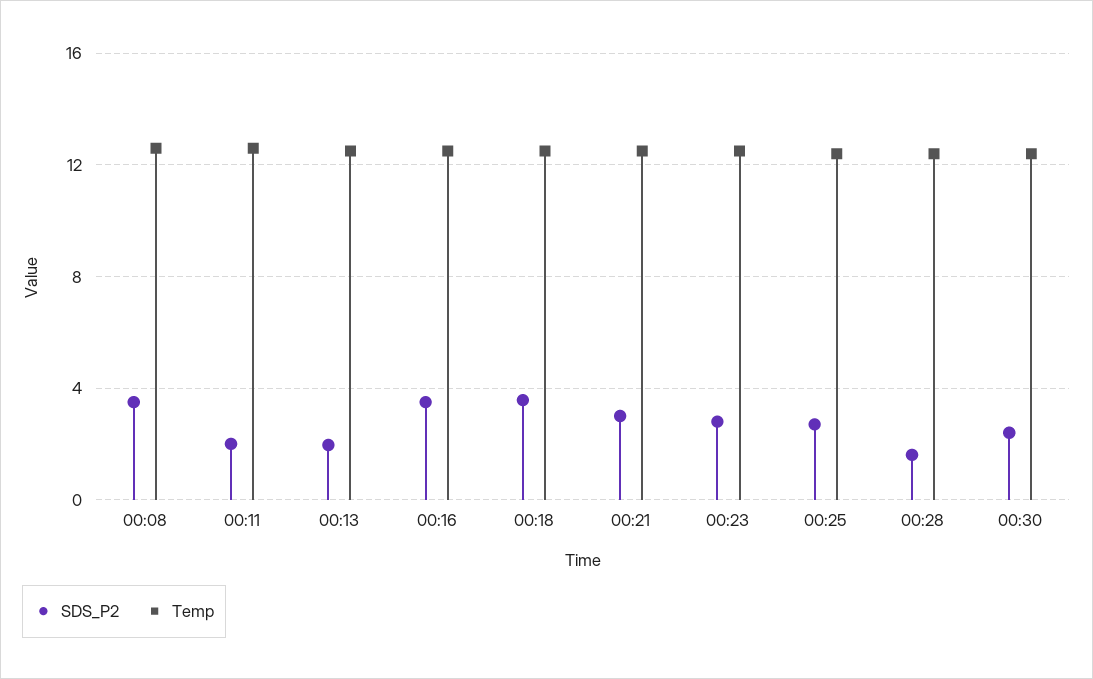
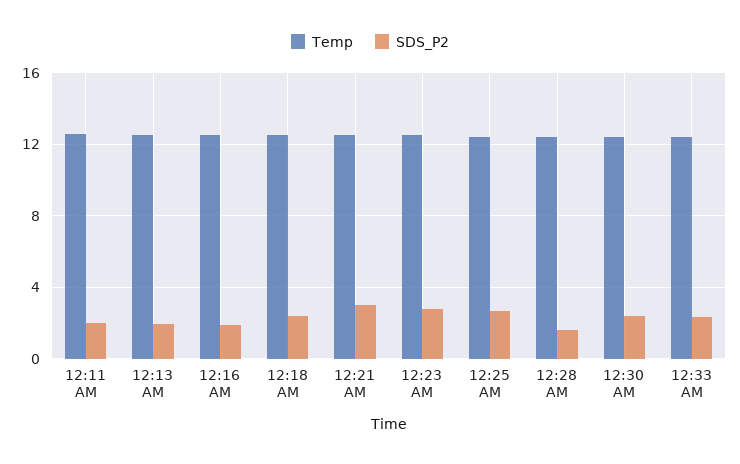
SDS_P2, 00:08: 3.5 -> none
Temp, 00:08: 12.5 -> none
SDS_P2, 00:16: 3.5 -> 2
SDS_P2, 00:18: 3.5 -> 2.5
Temp, 12:33 AM: none -> 12.5
SDS_P2, 12:33 AM: none -> 2.5

